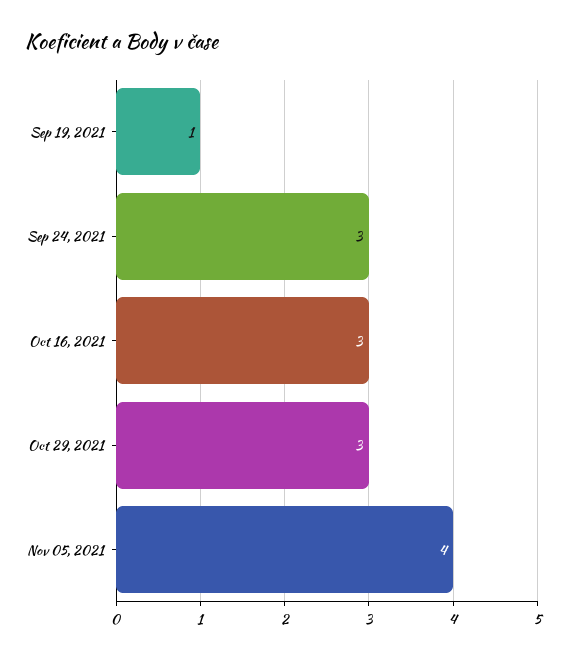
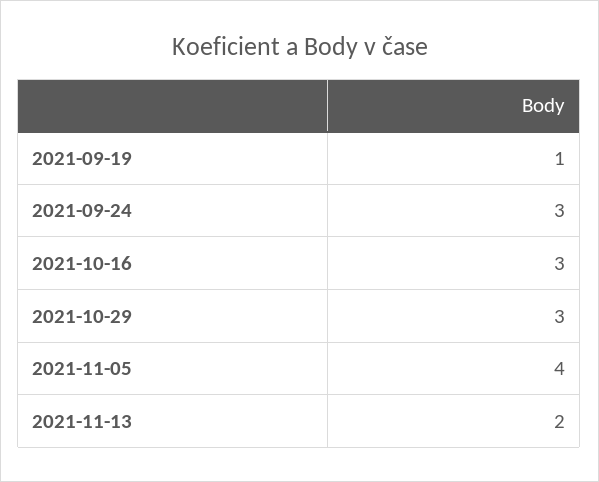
2021-11-13: none -> 2

